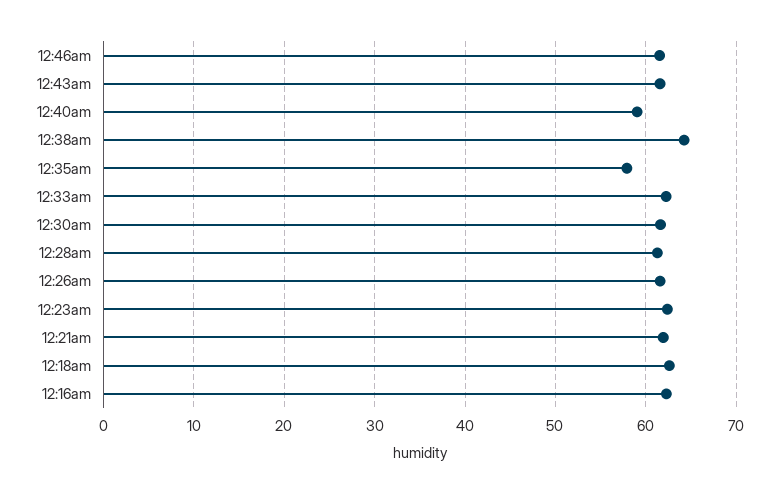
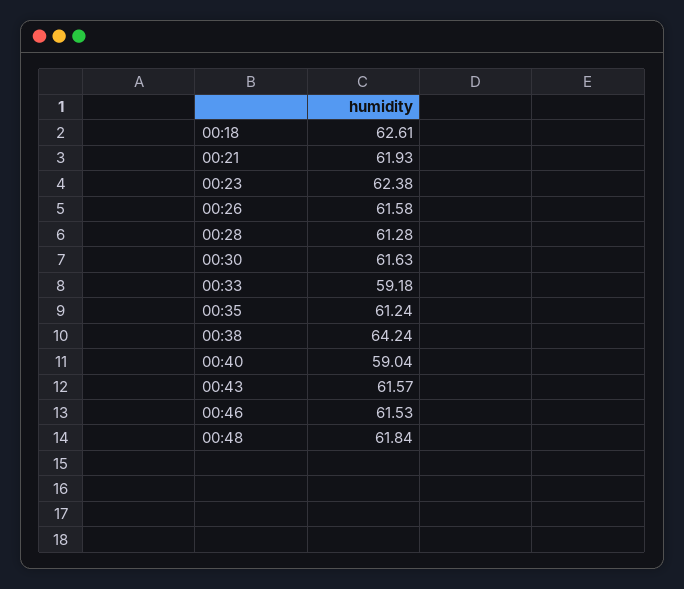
12:35am: 58 -> 61.24
12:33am: 62 -> 59.18
12:16am: 62 -> none
00:48: none -> 61.84

